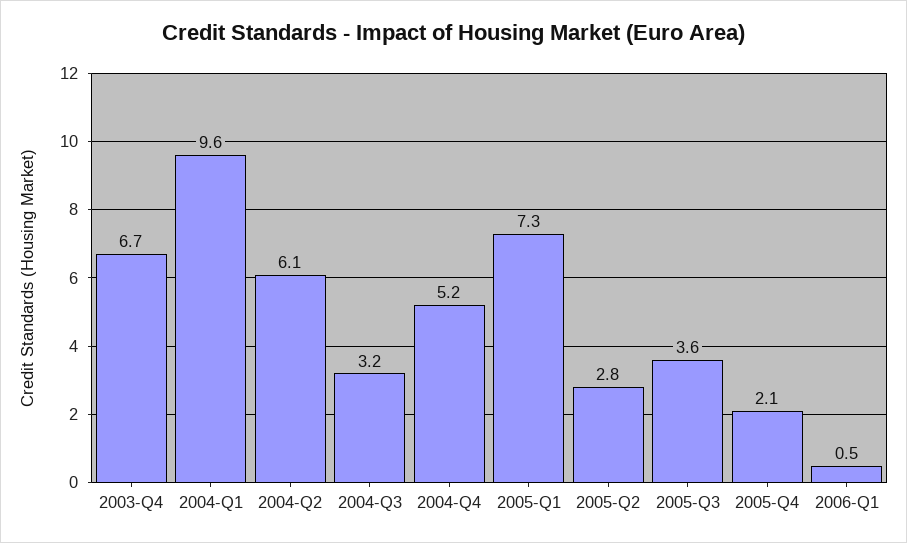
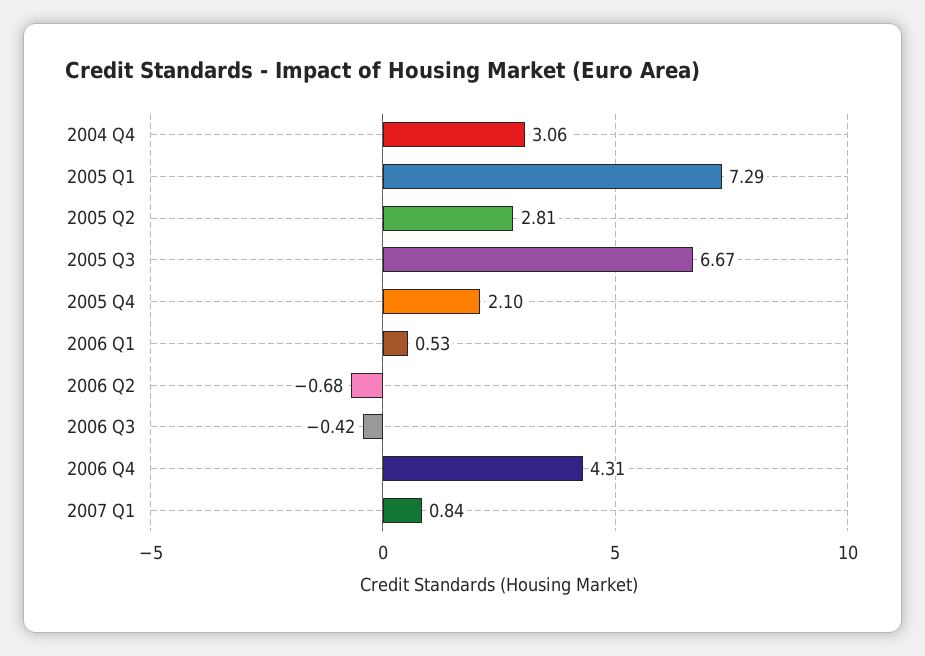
2003-Q4: 6.7 -> none
2004-Q1: 9.6 -> none
2004-Q2: 6.1 -> none
2004-Q3: 3.2 -> none
2004-Q4: 5.2 -> 3.06
2005-Q3: 3.6 -> 6.67
2006 Q2: none -> -0.68
2006 Q3: none -> -0.42
2006 Q4: none -> 4.31
2007 Q1: none -> 0.84

